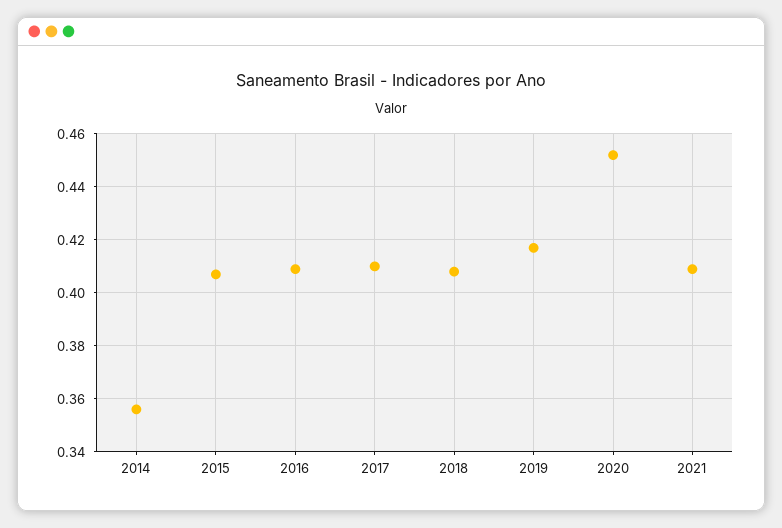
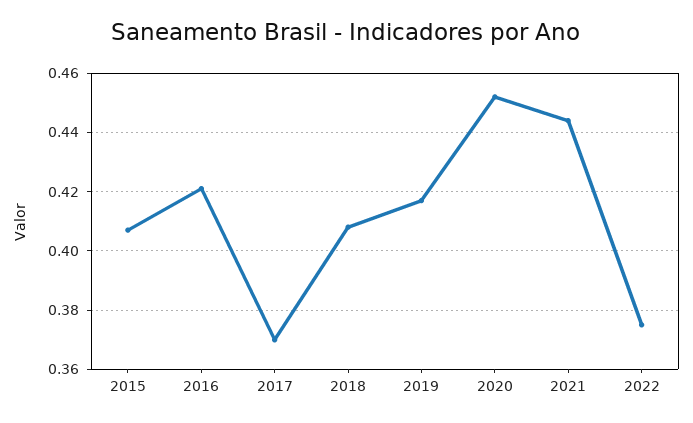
2014: 0.355 -> none
2016: 0.41 -> 0.42
2017: 0.41 -> 0.37
2021: 0.41 -> 0.445
2022: none -> 0.375

